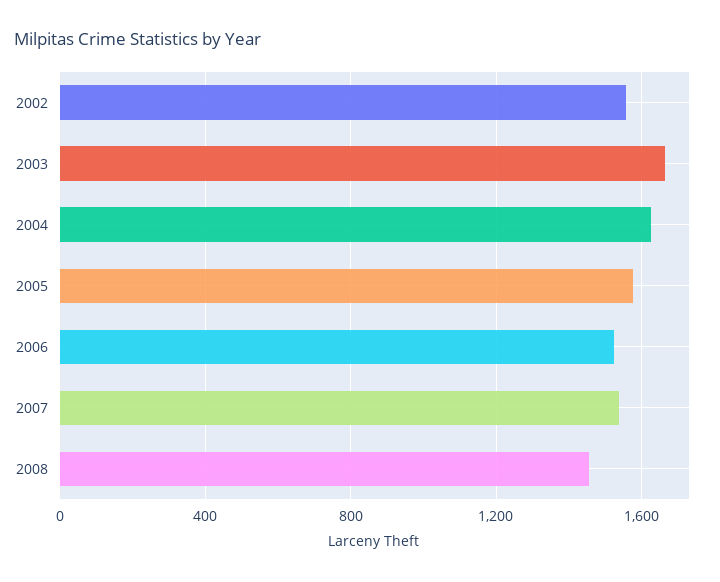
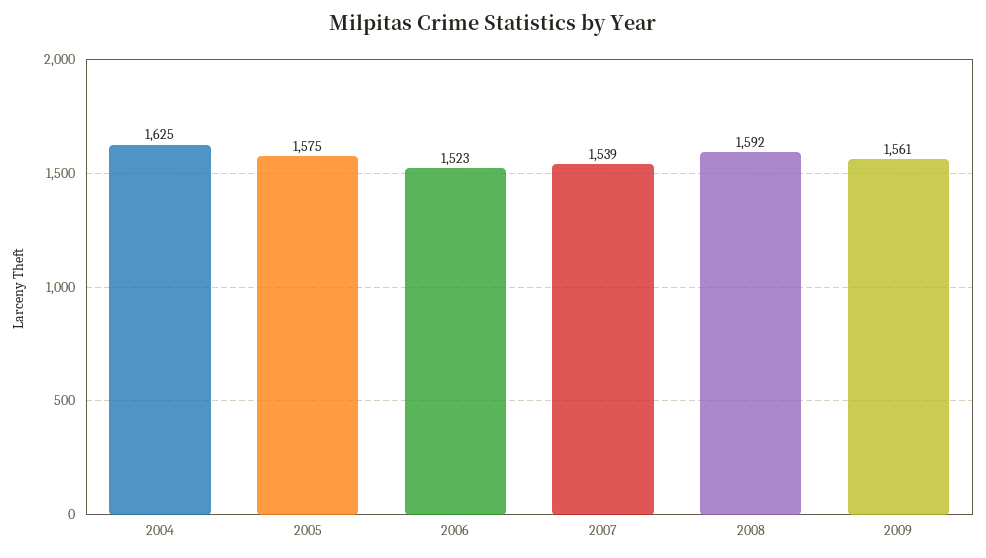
2002: 1550 -> none
2003: 1650 -> none
2008: 1450 -> 1592
2009: none -> 1561

